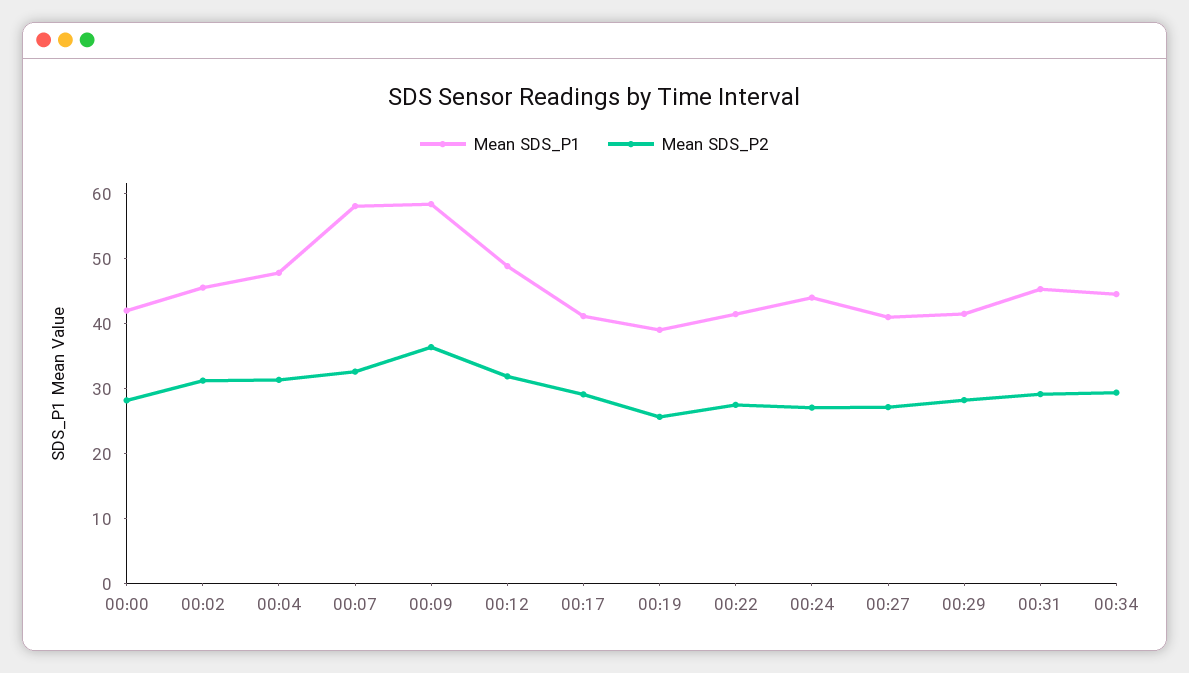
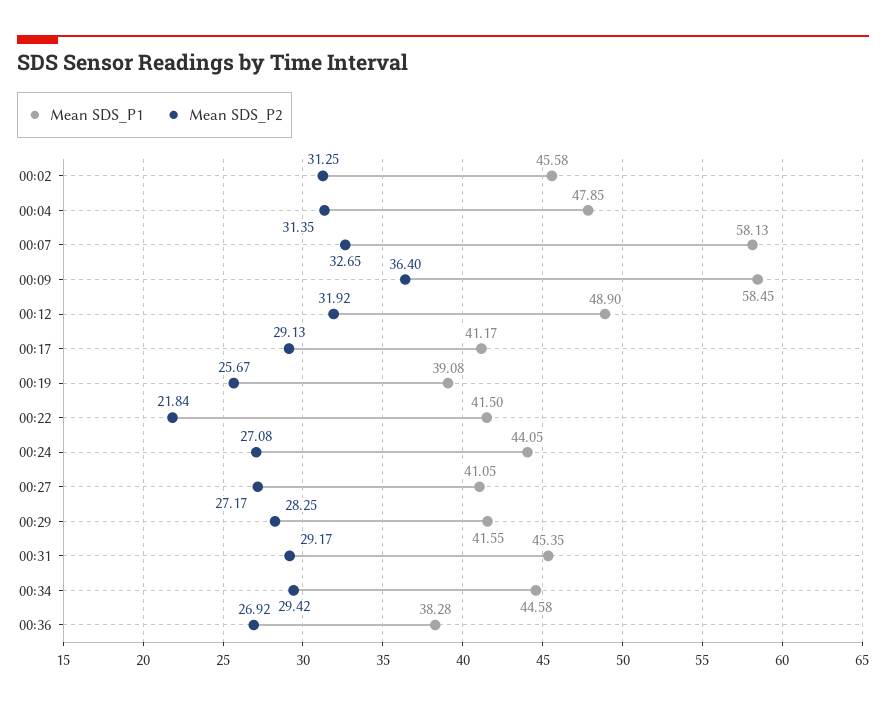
Mean SDS_P1, 00:00: 42 -> none
Mean SDS_P2, 00:00: 28 -> none
Mean SDS_P2, 00:22: 28 -> 21.84
Mean SDS_P1, 00:36: none -> 38.28
Mean SDS_P2, 00:36: none -> 26.92

